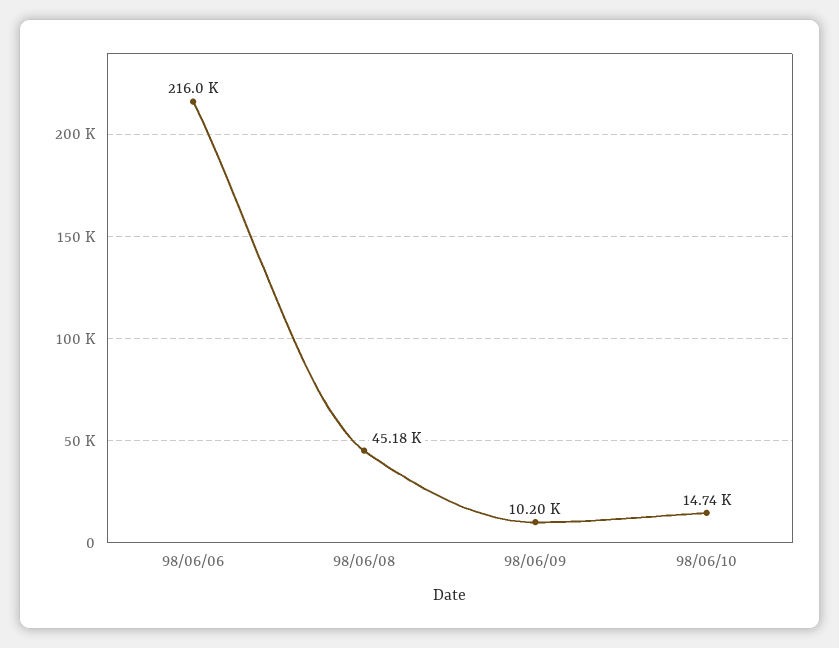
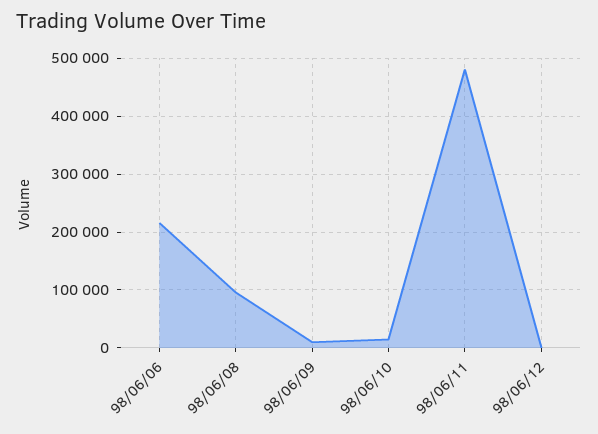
98/06/08: 45180 -> 100000
98/06/11: none -> 480000
98/06/12: none -> 0

